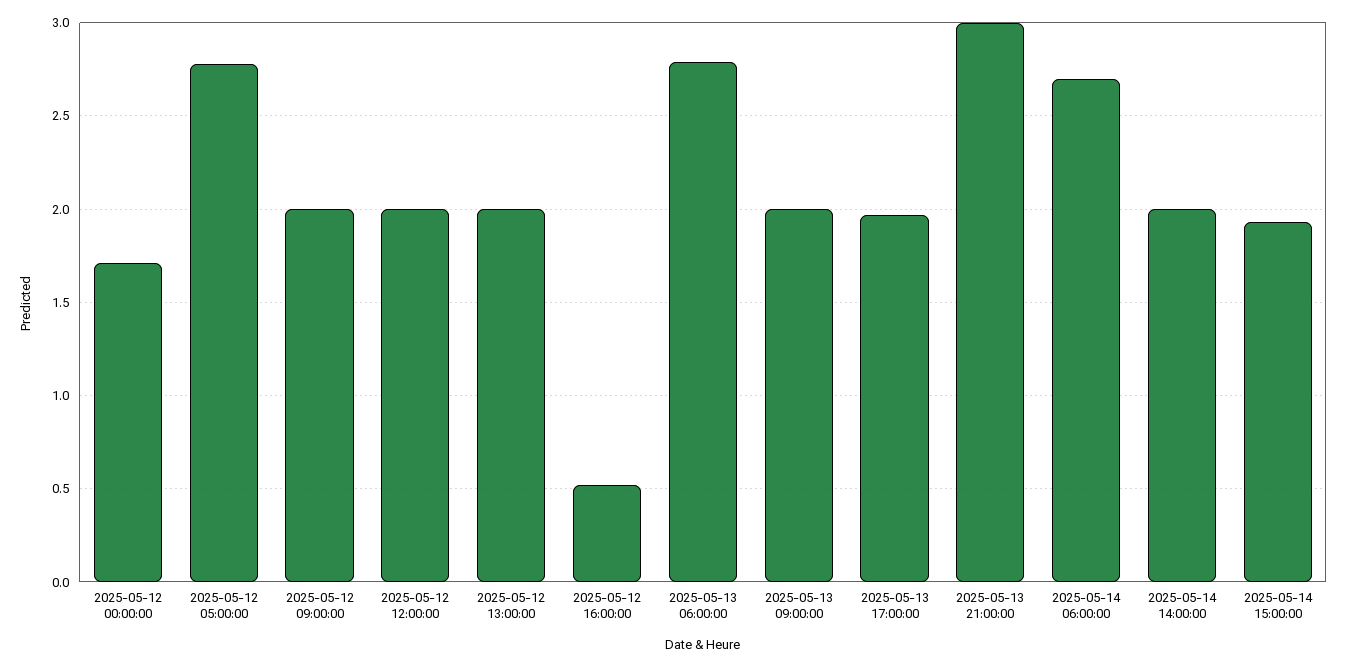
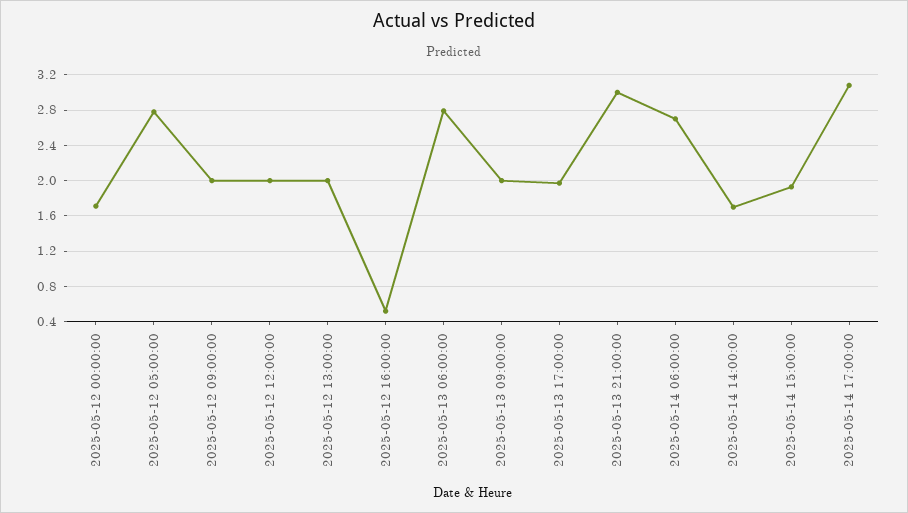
2025-05-14 14:00:00: 2 -> 1.7
2025-05-14 17:00:00: none -> 3.1

